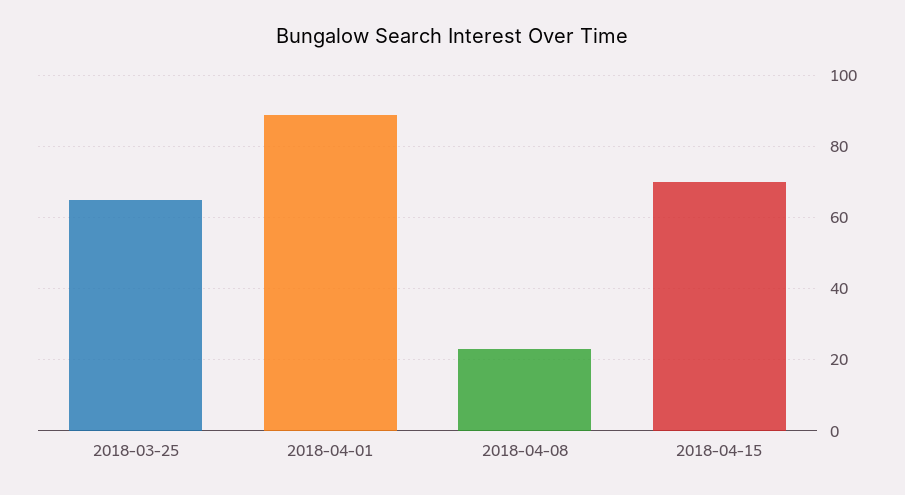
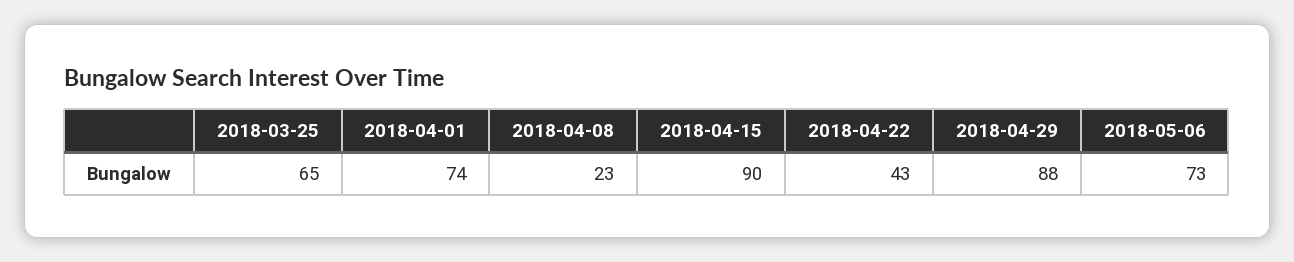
2018-04-01: 90 -> 74
2018-04-15: 70 -> 90
2018-04-22: none -> 43
2018-04-29: none -> 88
2018-05-06: none -> 73

